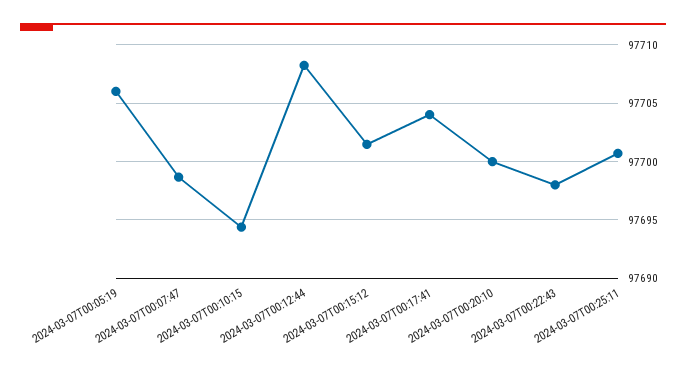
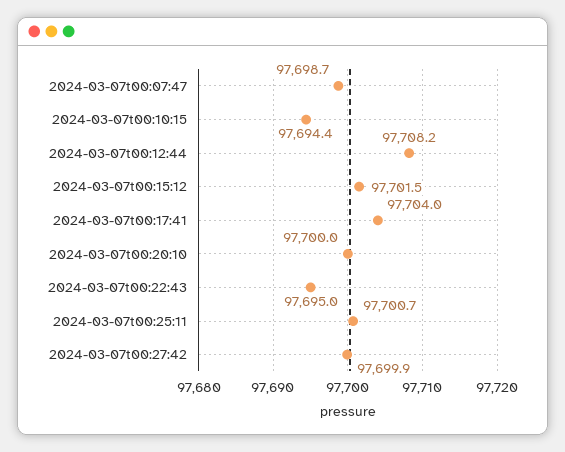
2024-03-07T00:05:19: 97706 -> none
2024-03-07T00:22:43: 97698 -> 97695
2024-03-07t00:27:42: none -> 97699.9

